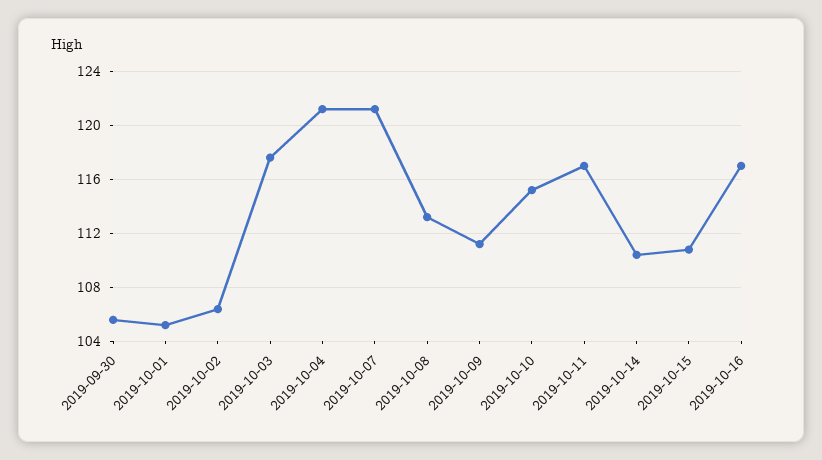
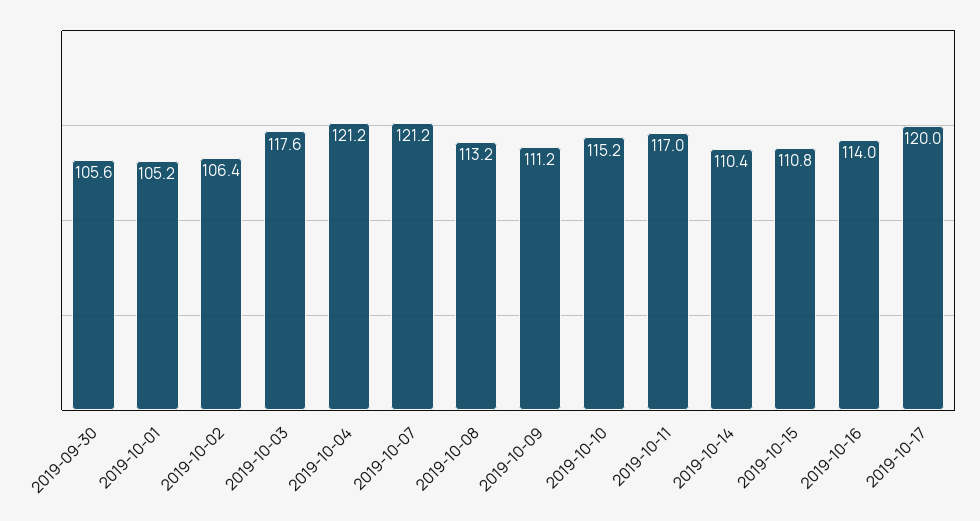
2019-10-16: 117 -> 114
2019-10-17: none -> 120

